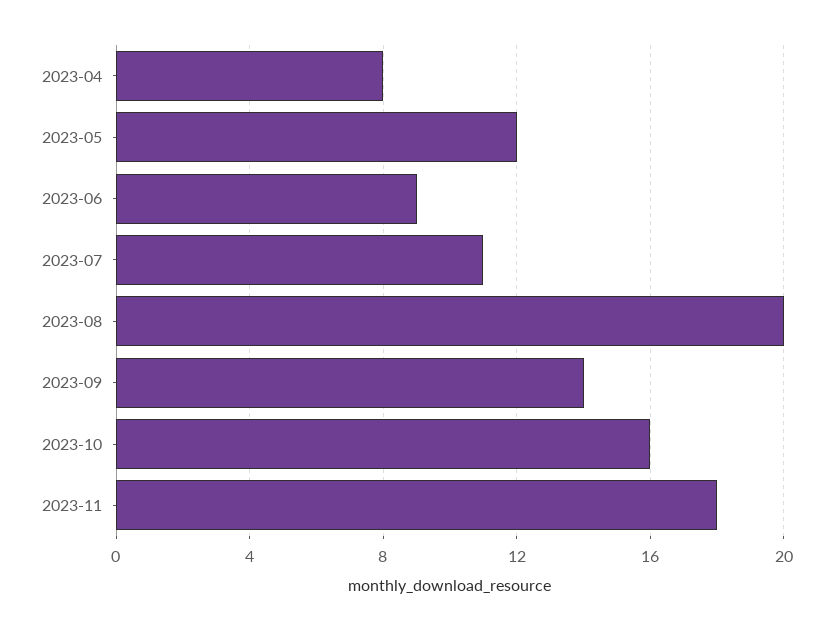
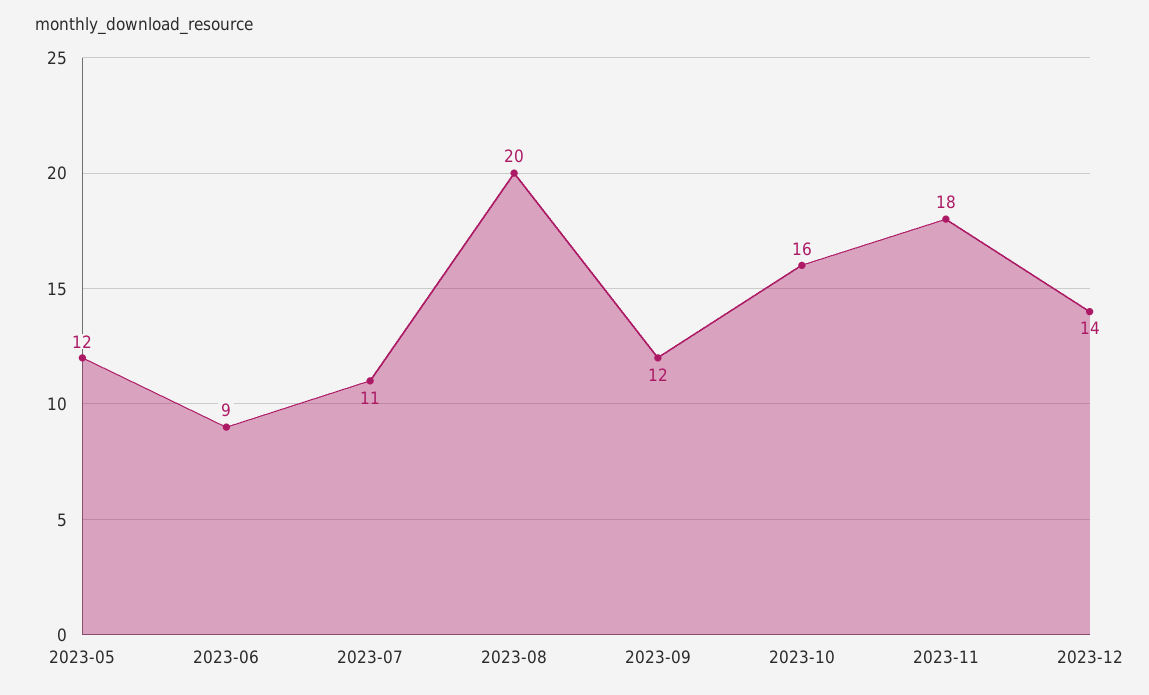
2023-04: 8 -> none
2023-09: 14 -> 12
2023-12: none -> 14

